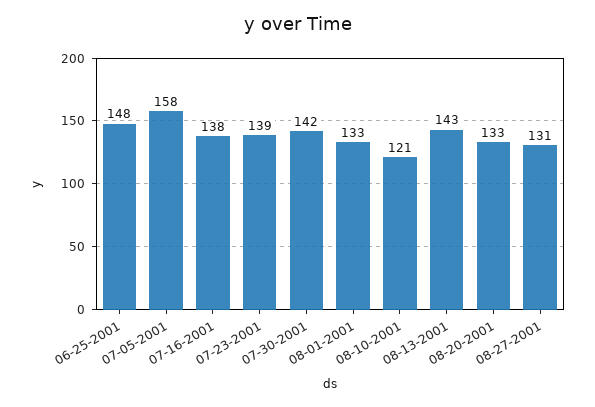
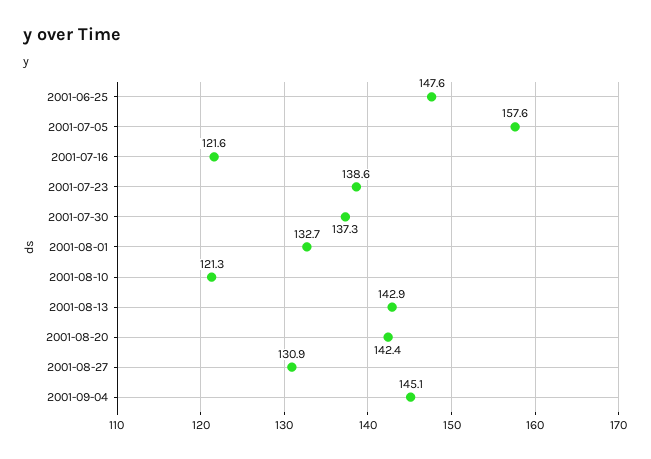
07-16-2001: 138 -> 121.6
07-30-2001: 142 -> 137.3
08-20-2001: 133 -> 142.4
2001-09-04: none -> 145.1

